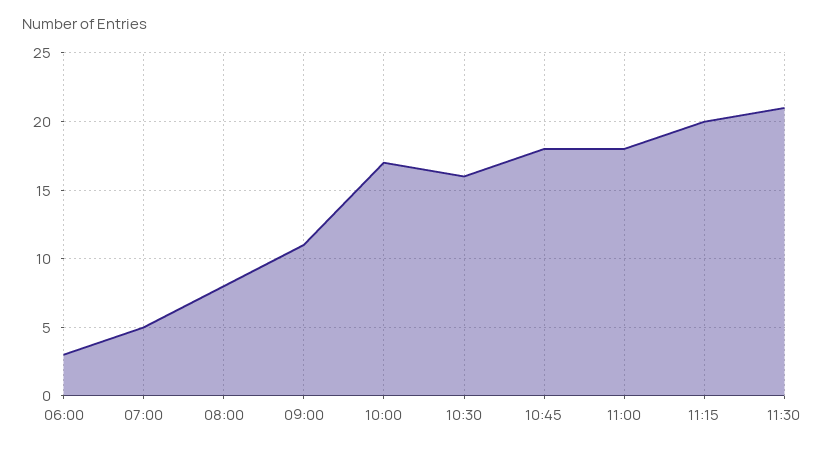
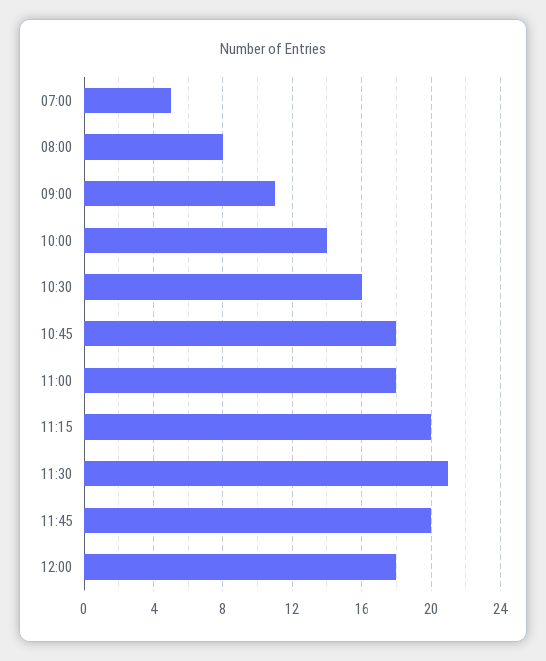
06:00: 3 -> none
10:00: 17 -> 14
11:45: none -> 20
12:00: none -> 18

